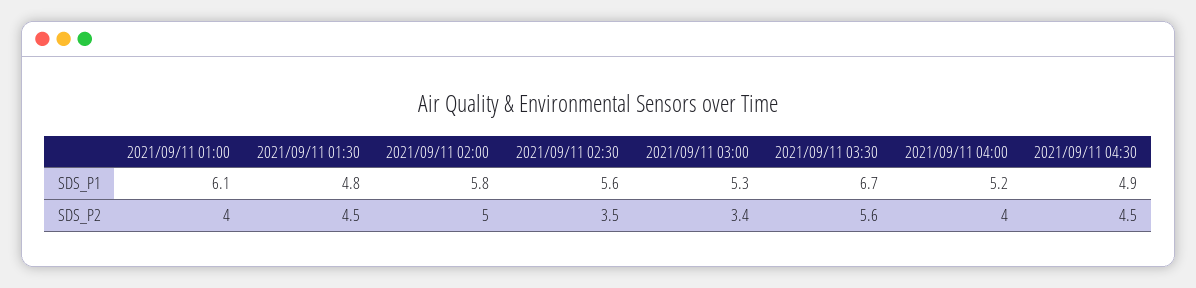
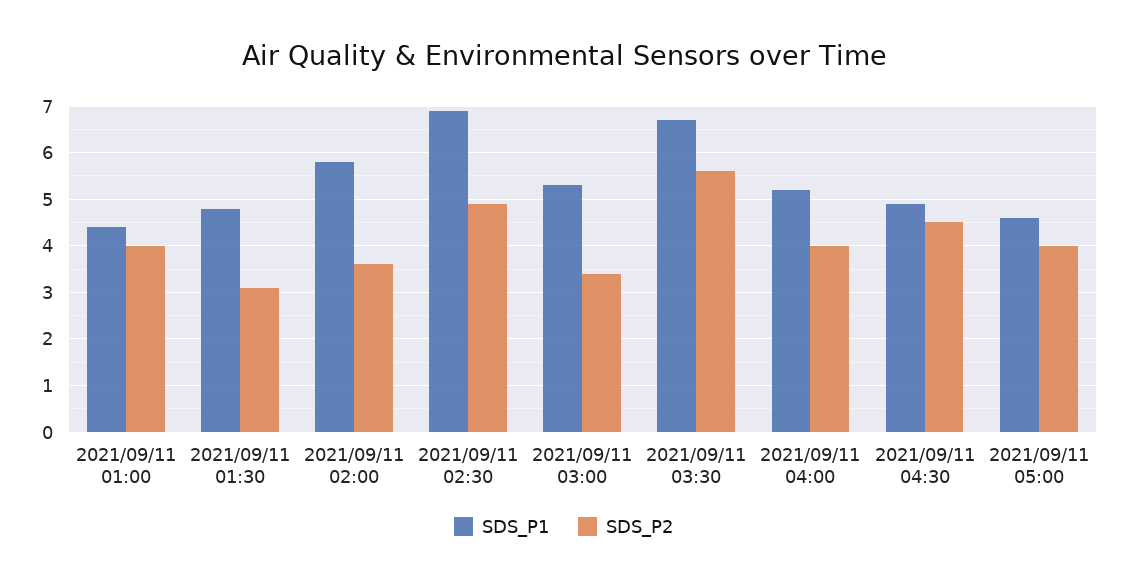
SDS_P1, 2021/09/11 01:00: 6.1 -> 4.5
SDS_P1, 2021/09/11 02:30: 5.6 -> 7
SDS_P2, 2021/09/11 01:30: 4.5 -> 3
SDS_P2, 2021/09/11 02:00: 5 -> 3.5
SDS_P2, 2021/09/11 02:30: 3.5 -> 5
SDS_P1, 2021/09/11 05:00: none -> 4.5
SDS_P2, 2021/09/11 05:00: none -> 4

